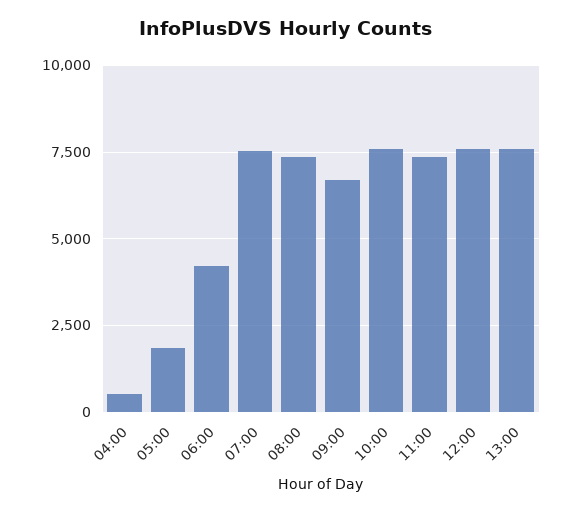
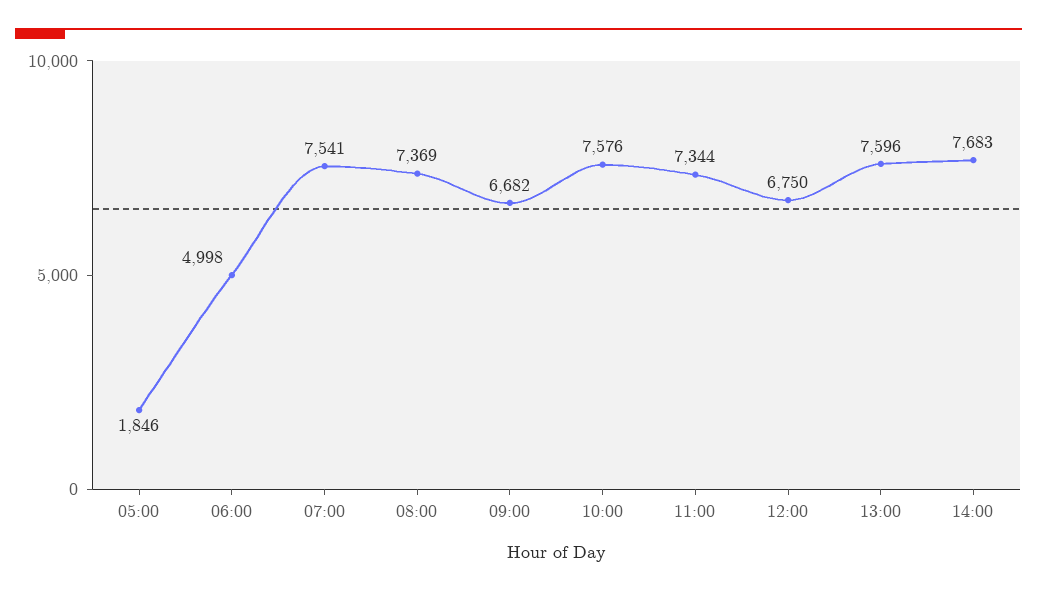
04:00: 500 -> none
06:00: 4250 -> 4998
12:00: 7500 -> 6750
14:00: none -> 7683

